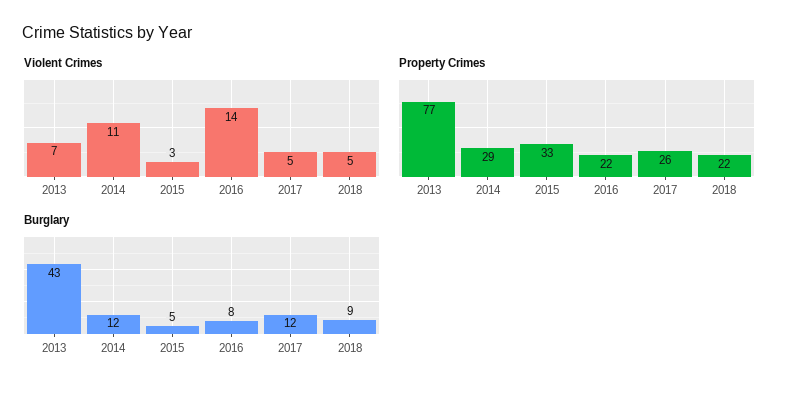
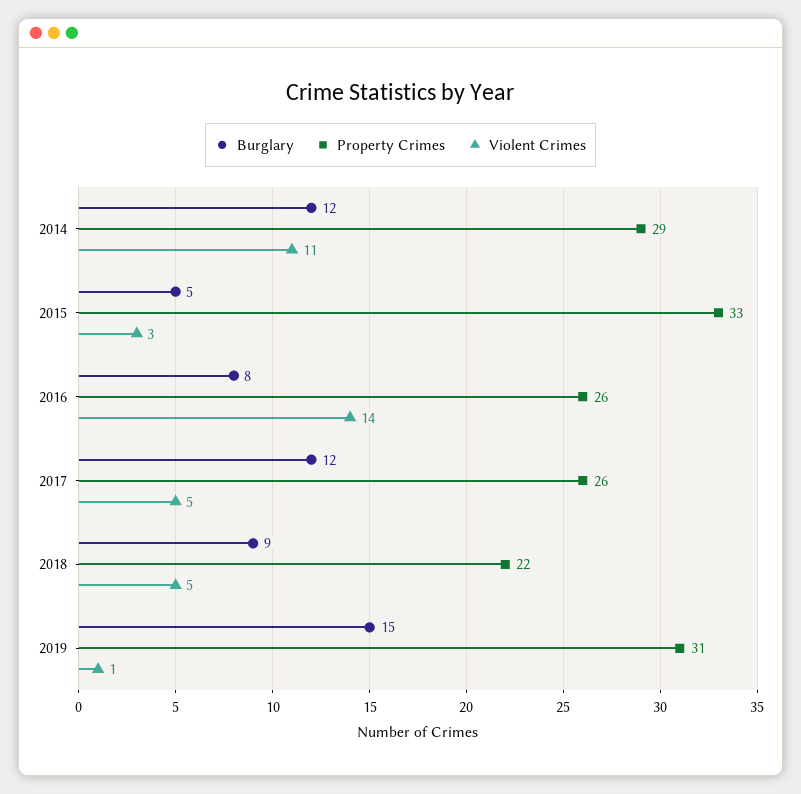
Violent Crimes, 2013: 7 -> none
Property Crimes, 2013: 77 -> none
Property Crimes, 2016: 22 -> 26
Burglary, 2013: 43 -> none
Burglary, 2019: none -> 15
Property Crimes, 2019: none -> 31
Violent Crimes, 2019: none -> 1

